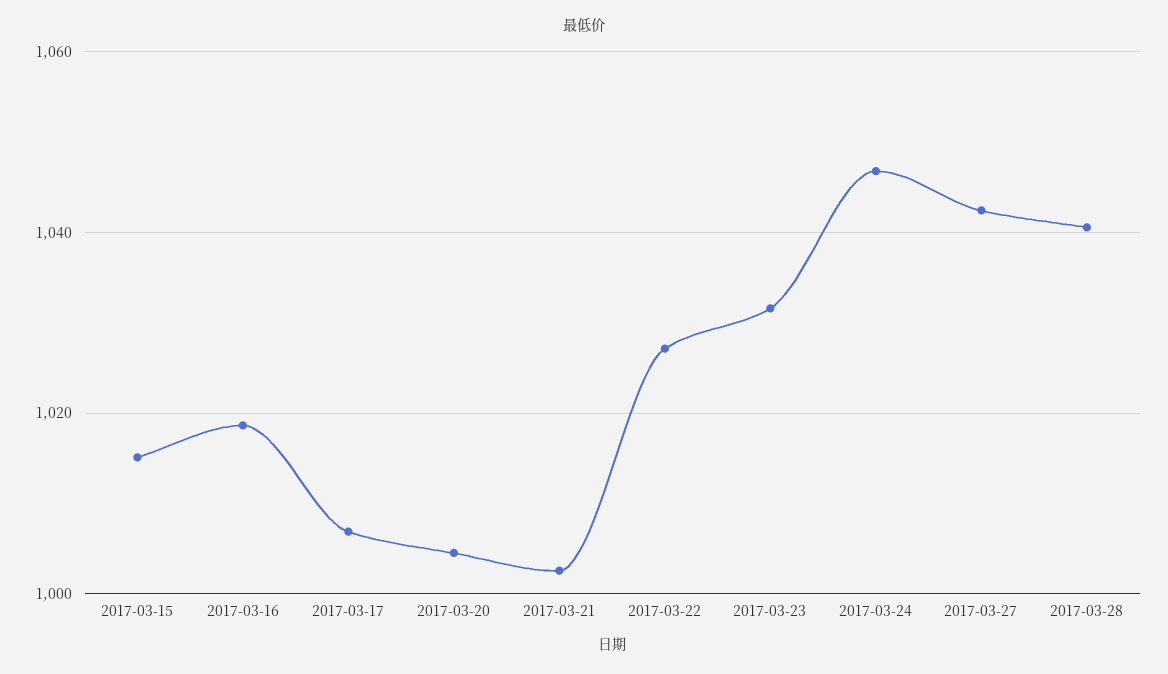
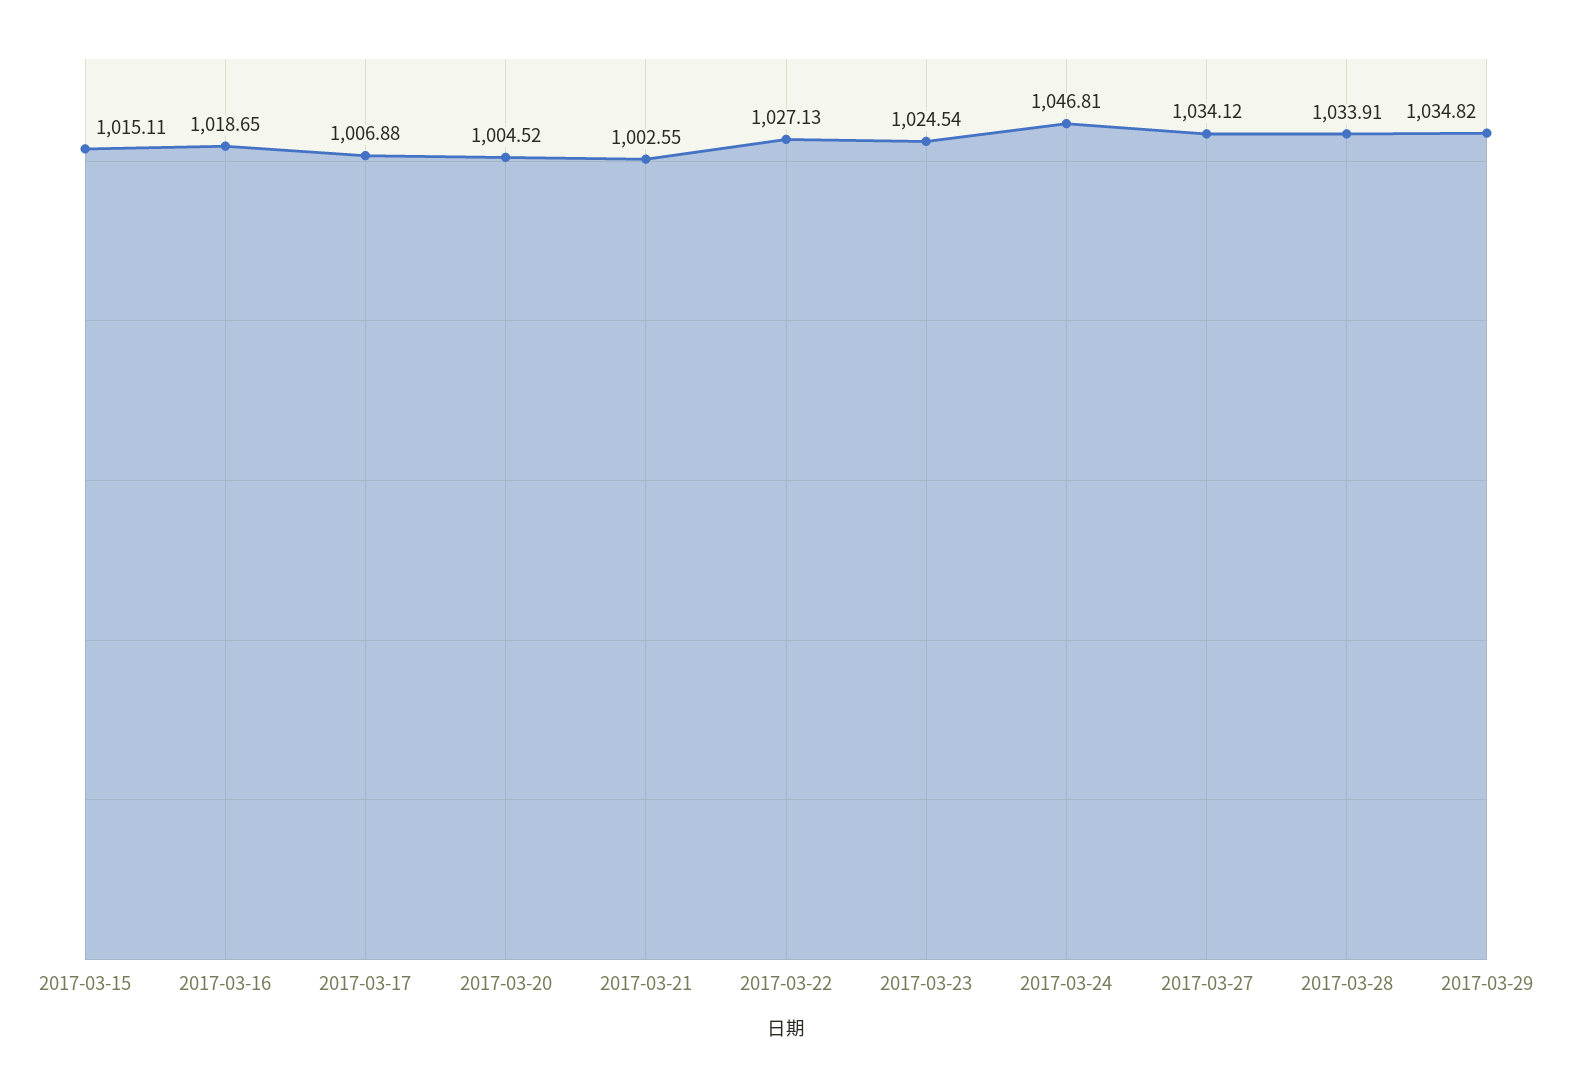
2017-03-23: 1032 -> 1024.54
2017-03-27: 1042 -> 1034.12
2017-03-28: 1040 -> 1033.91
2017-03-29: none -> 1034.82

